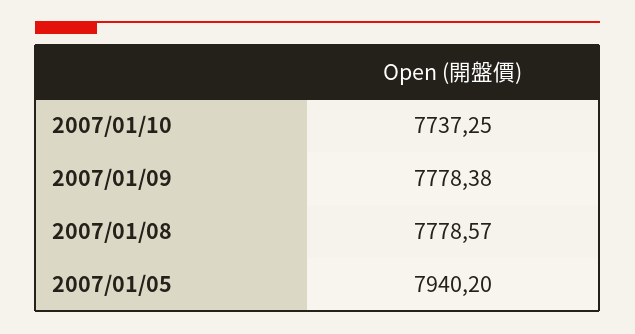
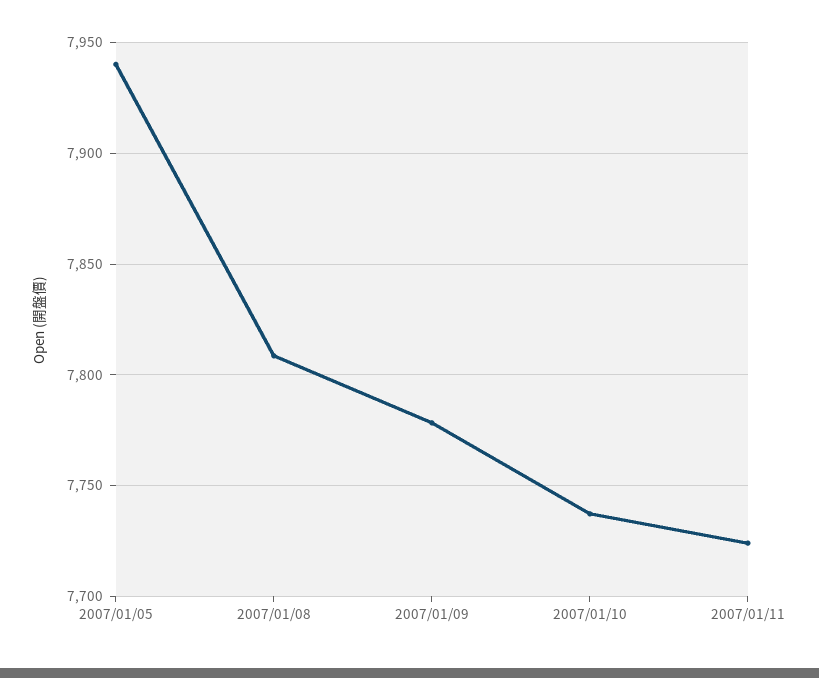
2007/01/08: 7778.57 -> 7810
2007/01/11: none -> 7725

